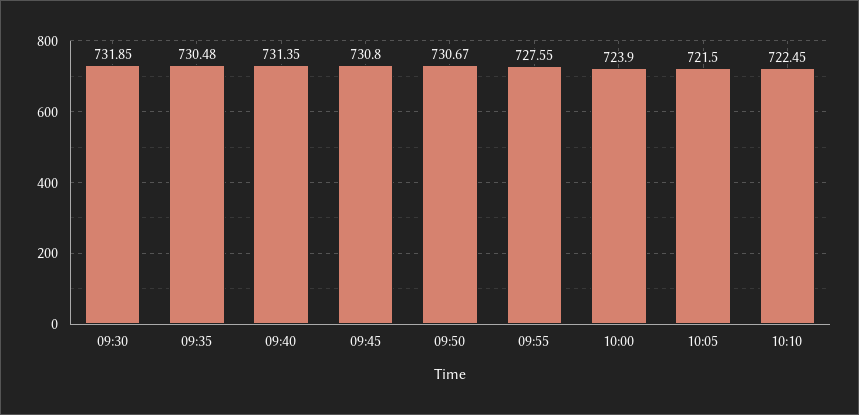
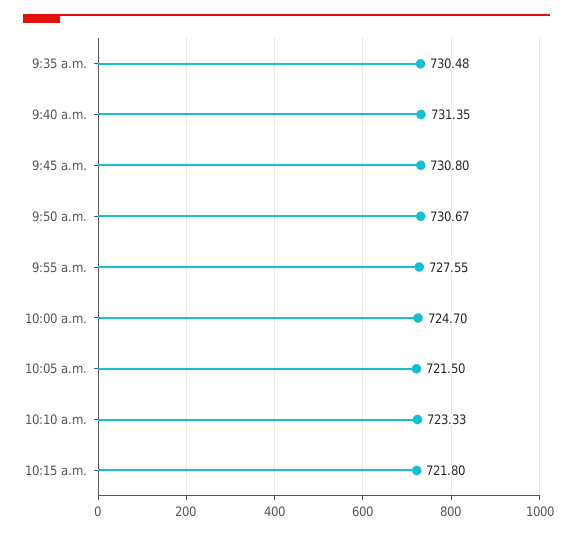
09:30: 731.85 -> none
10:00: 723.9 -> 724.7
10:10: 722.45 -> 723.33
10:15 a.m.: none -> 721.8

